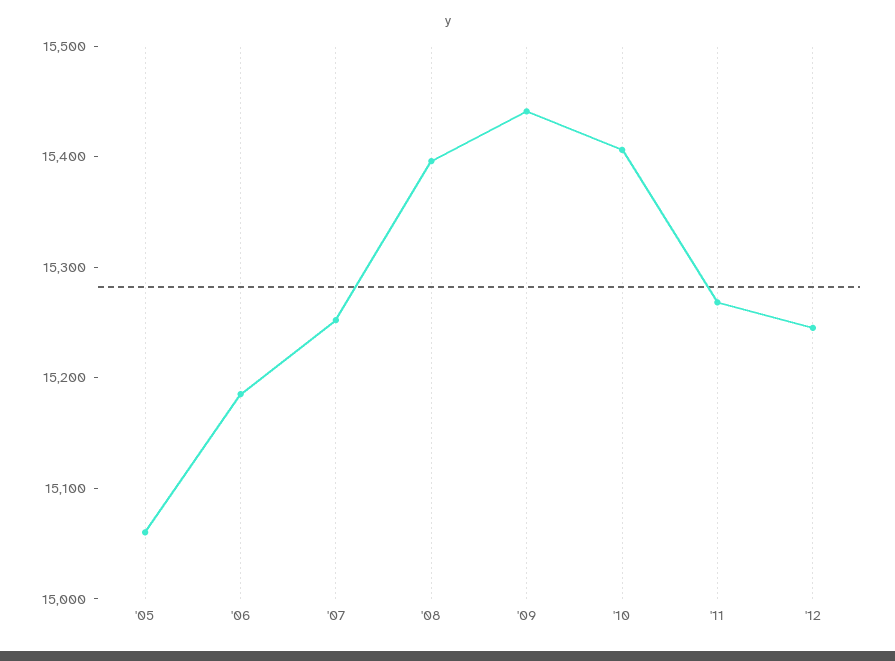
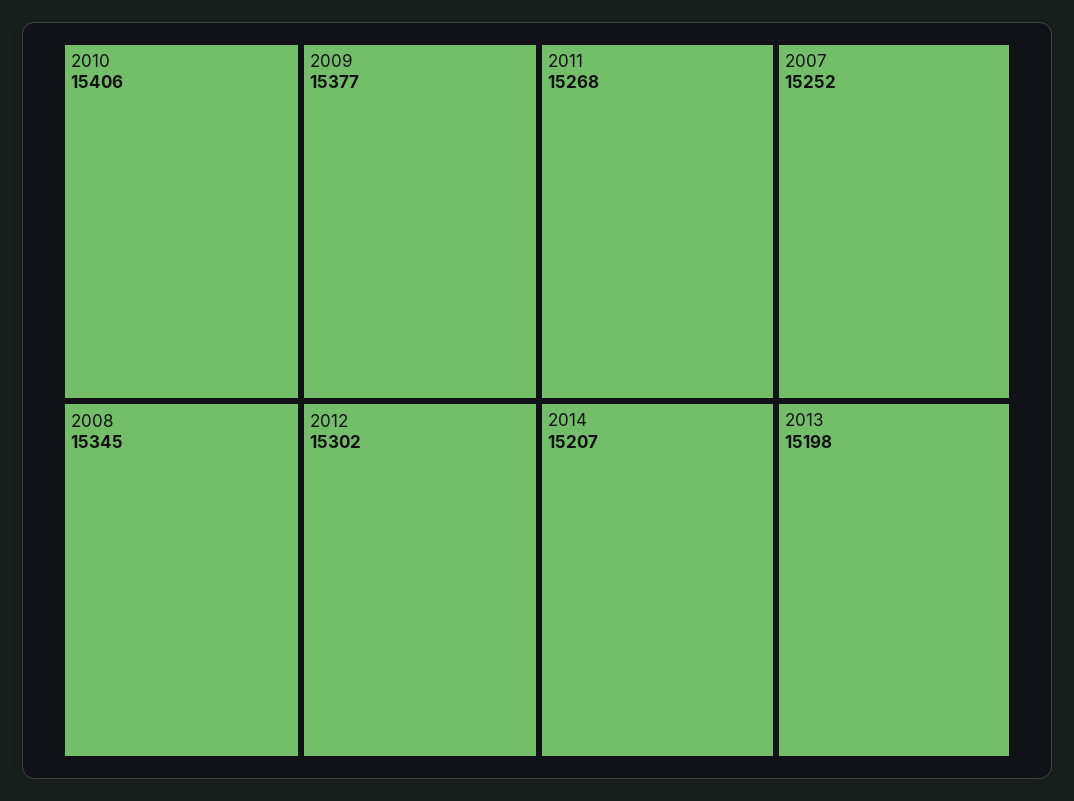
'05: 15060 -> none
'06: 15180 -> none
'08: 15400 -> 15345
'09: 15440 -> 15377
'12: 15240 -> 15302
2014: none -> 15207
2013: none -> 15198

